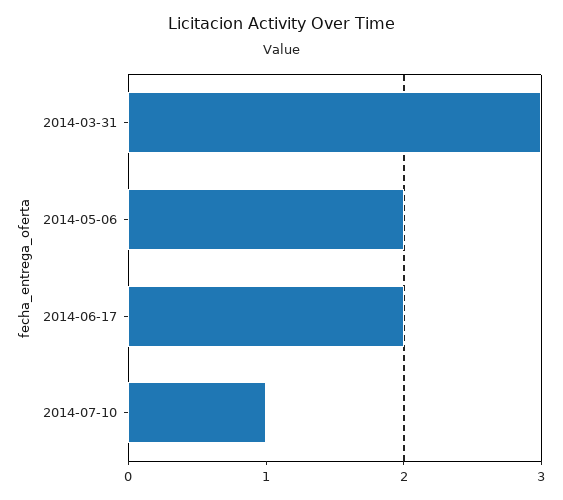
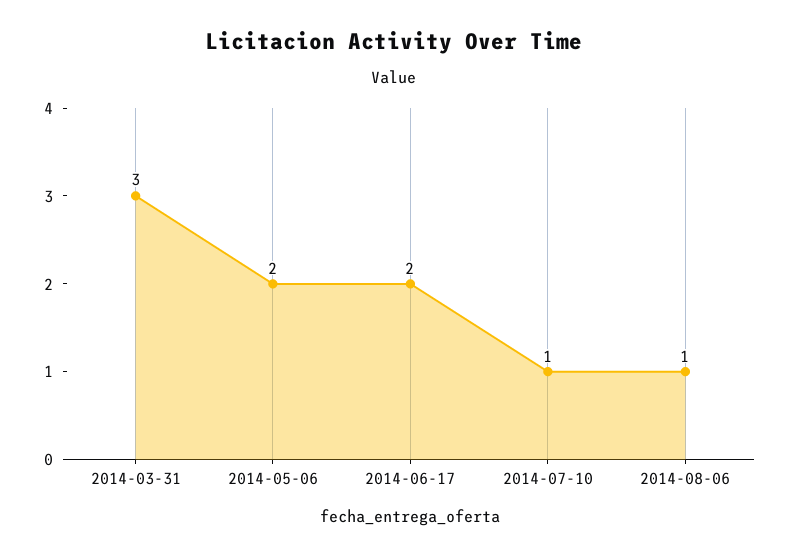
2014-08-06: none -> 1

